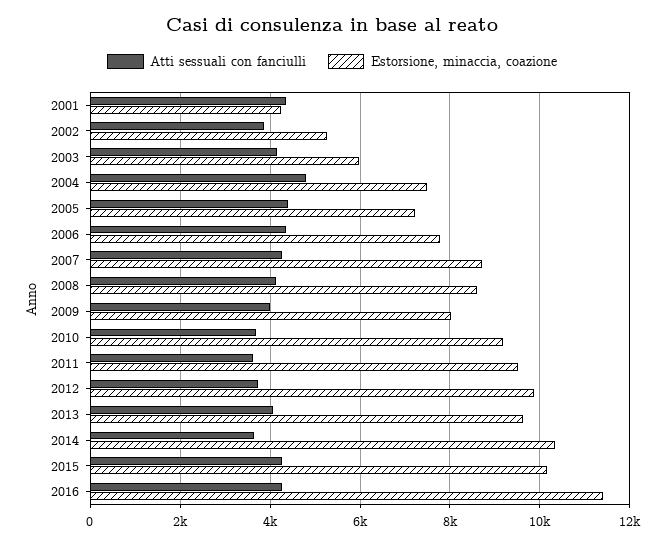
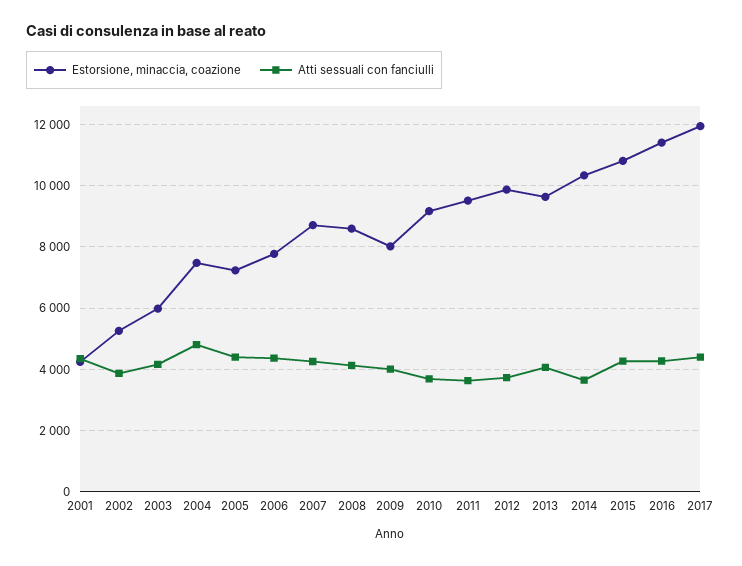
Estorsione, minaccia, coazione, 2015: 10200 -> 10800
Estorsione, minaccia, coazione, 2017: none -> 12000
Atti sessuali con fanciulli, 2017: none -> 4400

